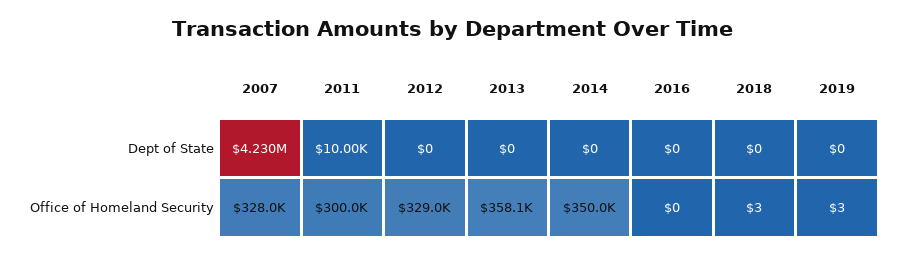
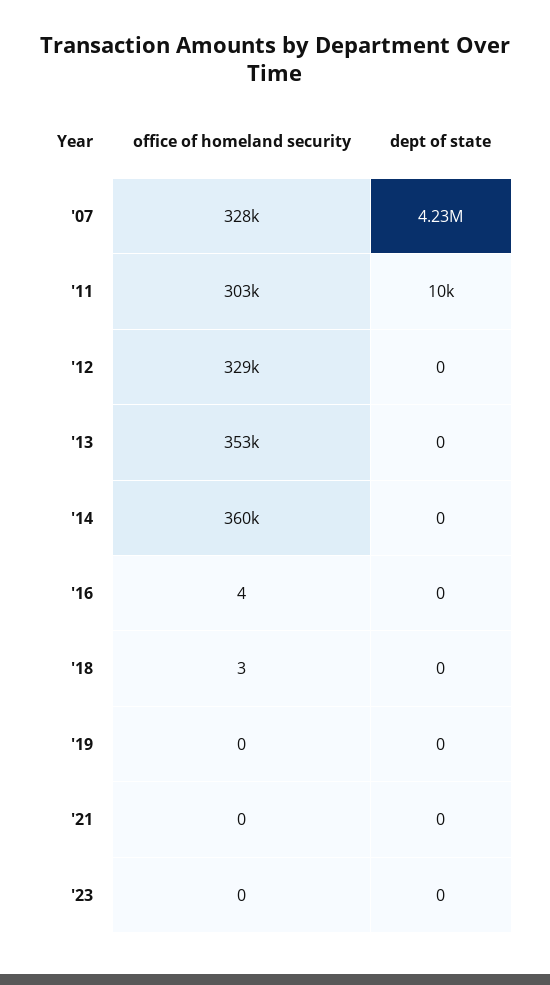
2011, Office of Homeland Security: 300000 -> 303000
2013, Office of Homeland Security: 358100 -> 353000
2014, Office of Homeland Security: 350000 -> 360000
2016, Office of Homeland Security: 0 -> 4
2019, Office of Homeland Security: 3 -> 0
'21, Office of Homeland Security: none -> 0
'21, Dept of State: none -> 0
'23, Office of Homeland Security: none -> 0
'23, Dept of State: none -> 0

